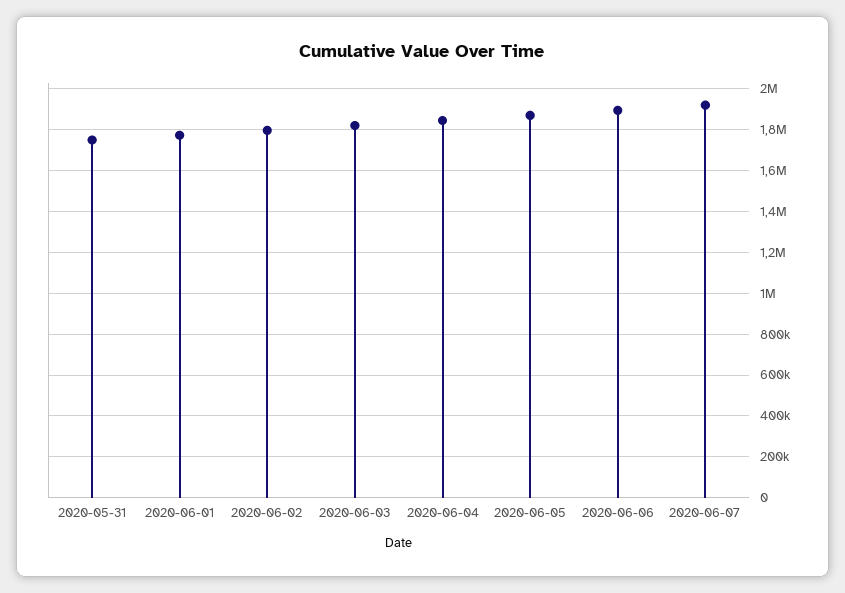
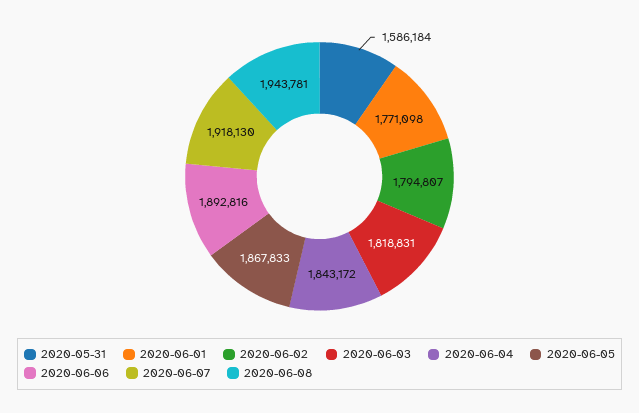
2020-05-31: 1750000 -> 1586184
2020-06-08: none -> 1943781

